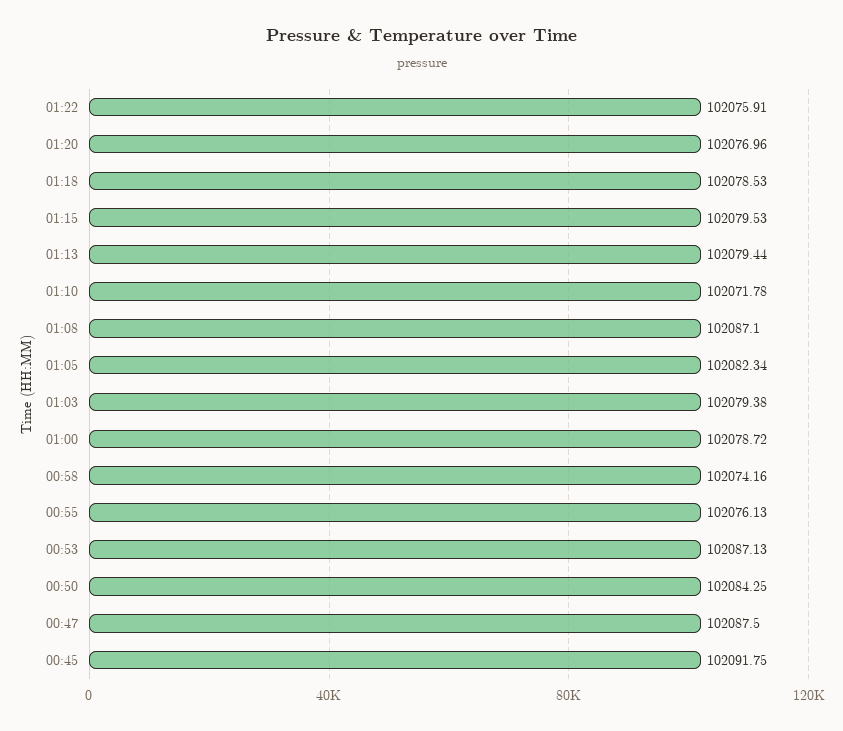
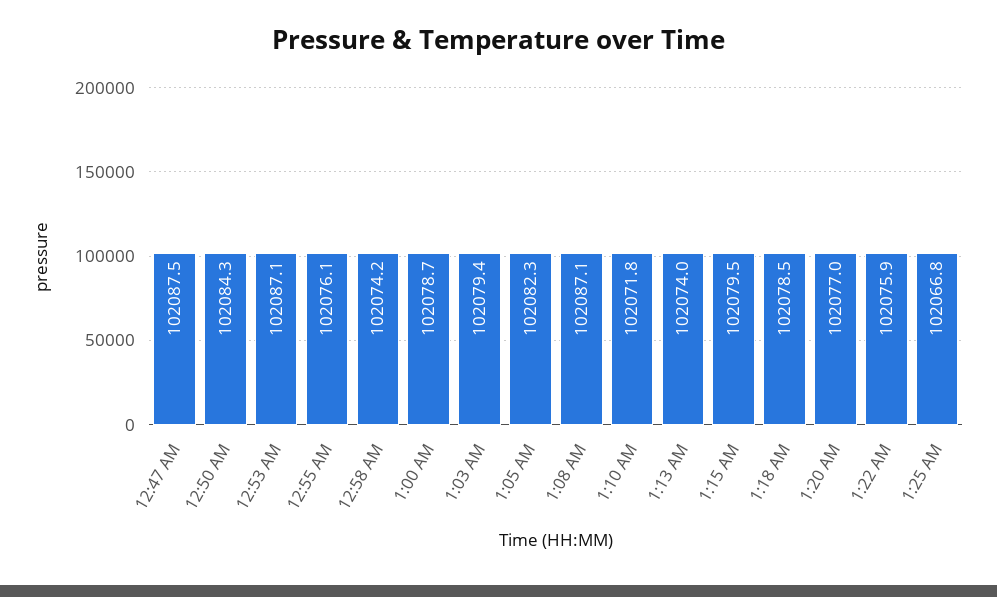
01:13: 102079.44 -> 102074
00:45: 102091.75 -> none
1:25 AM: none -> 102066.8

